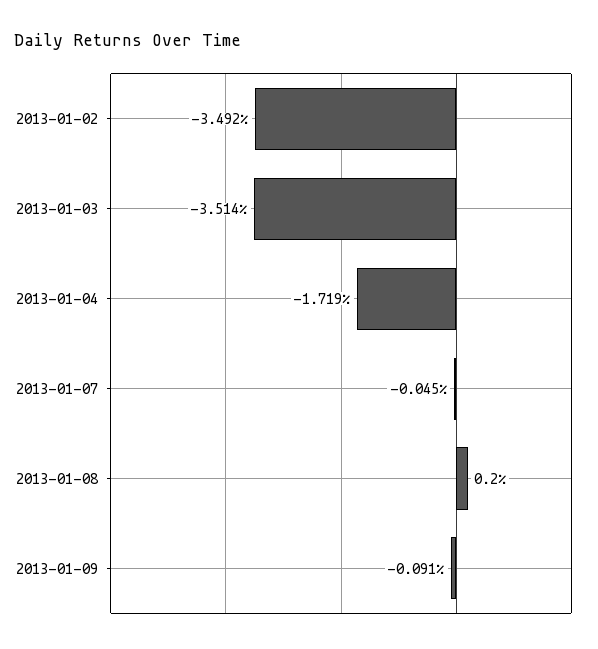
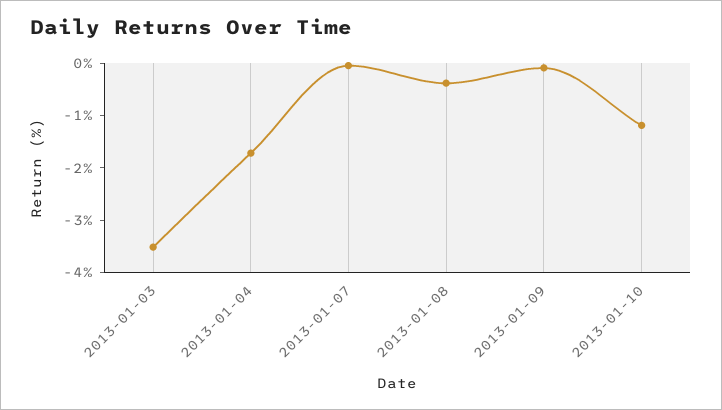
2013-01-02: -3.492 -> none
2013-01-08: 0.2 -> -0.4
2013-01-10: none -> -1.2

